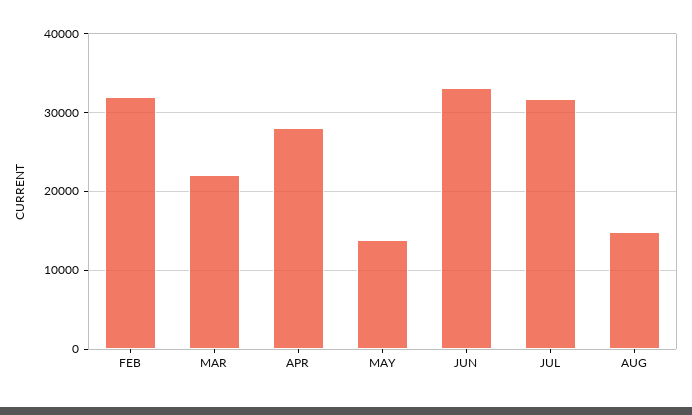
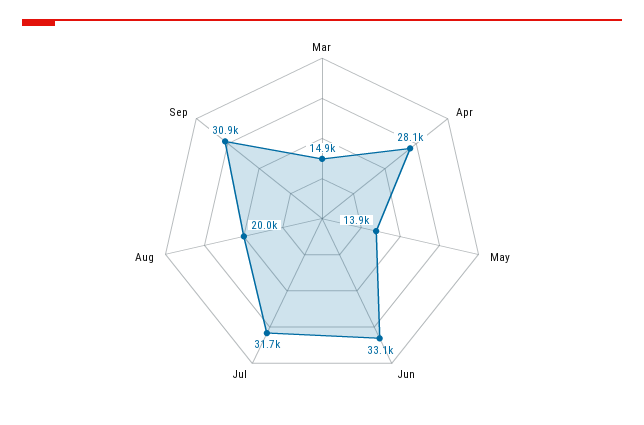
FEB: 32000 -> none
MAR: 22000 -> 14900
AUG: 15000 -> 20000
Sep: none -> 30900

